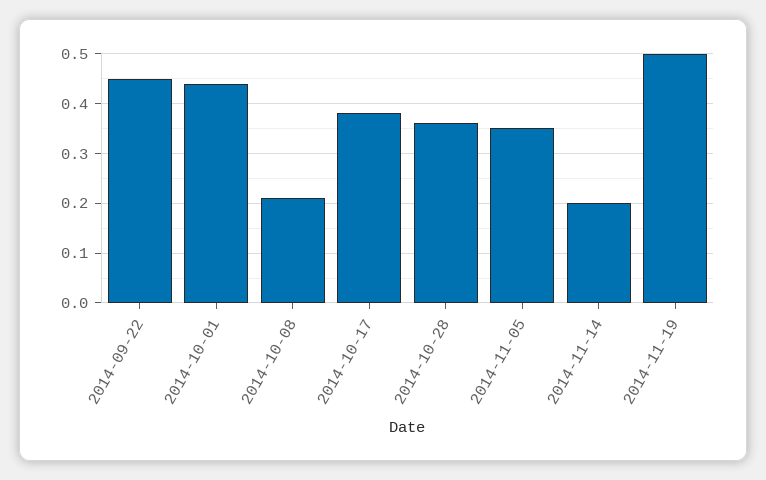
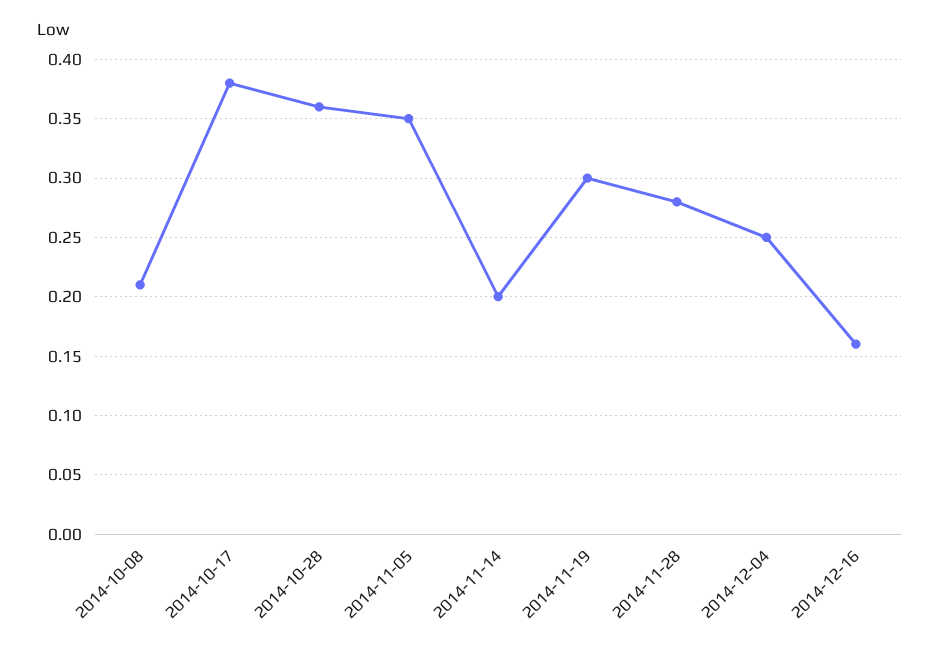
2014-09-22: 0.45 -> none
2014-10-01: 0.45 -> none
2014-11-19: 0.5 -> 0.3
2014-11-28: none -> 0.28
2014-12-04: none -> 0.25
2014-12-16: none -> 0.16

